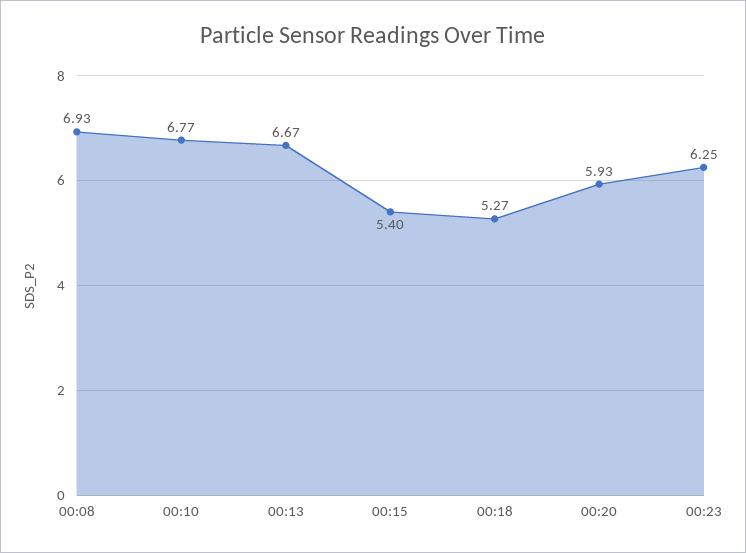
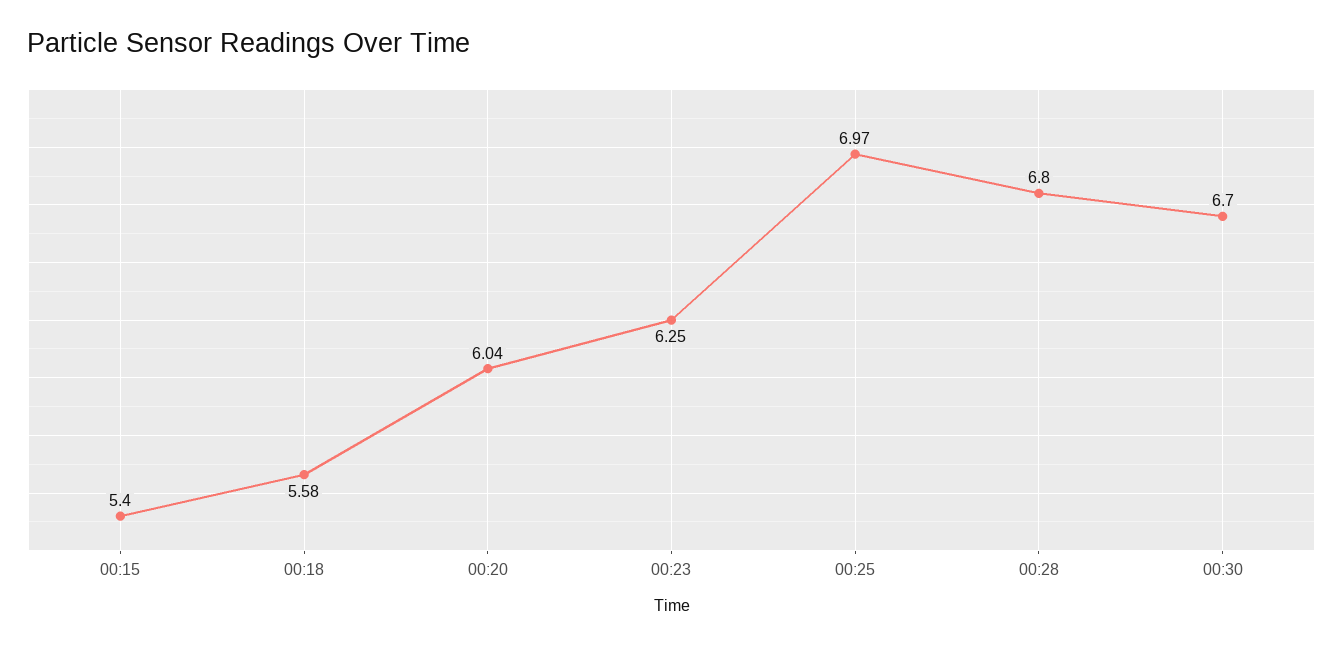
00:08: 6.93 -> none
00:10: 6.77 -> none
00:13: 6.67 -> none
00:18: 5.27 -> 5.58
00:20: 5.93 -> 6.04
00:25: none -> 6.97
00:28: none -> 6.8
00:30: none -> 6.7

